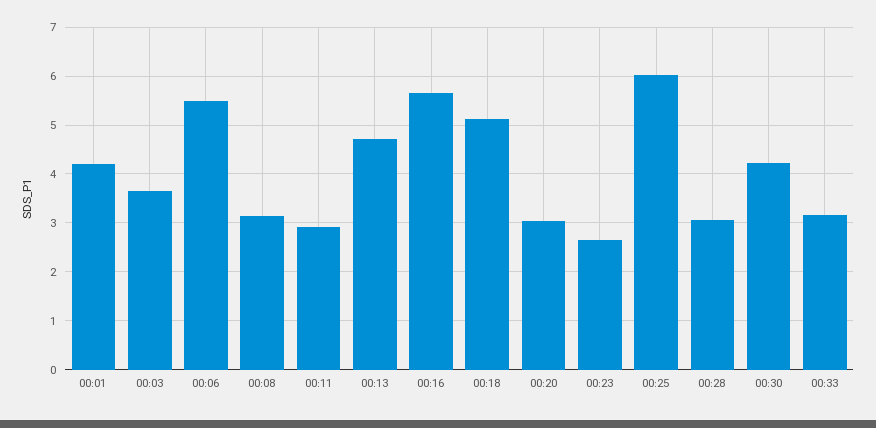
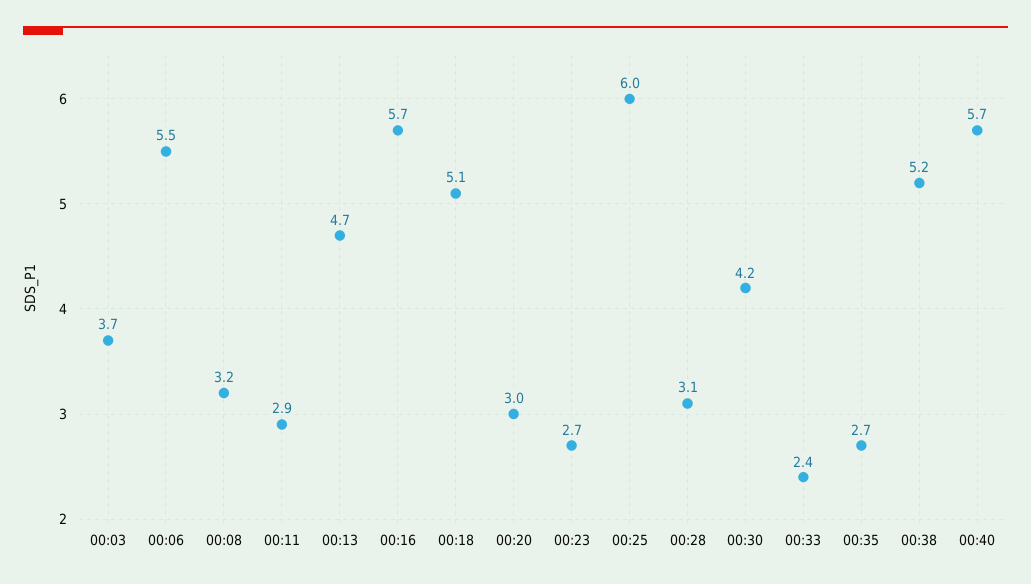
00:01: 4.2 -> none
00:33: 3.2 -> 2.4
00:35: none -> 2.7
00:38: none -> 5.2
00:40: none -> 5.7

